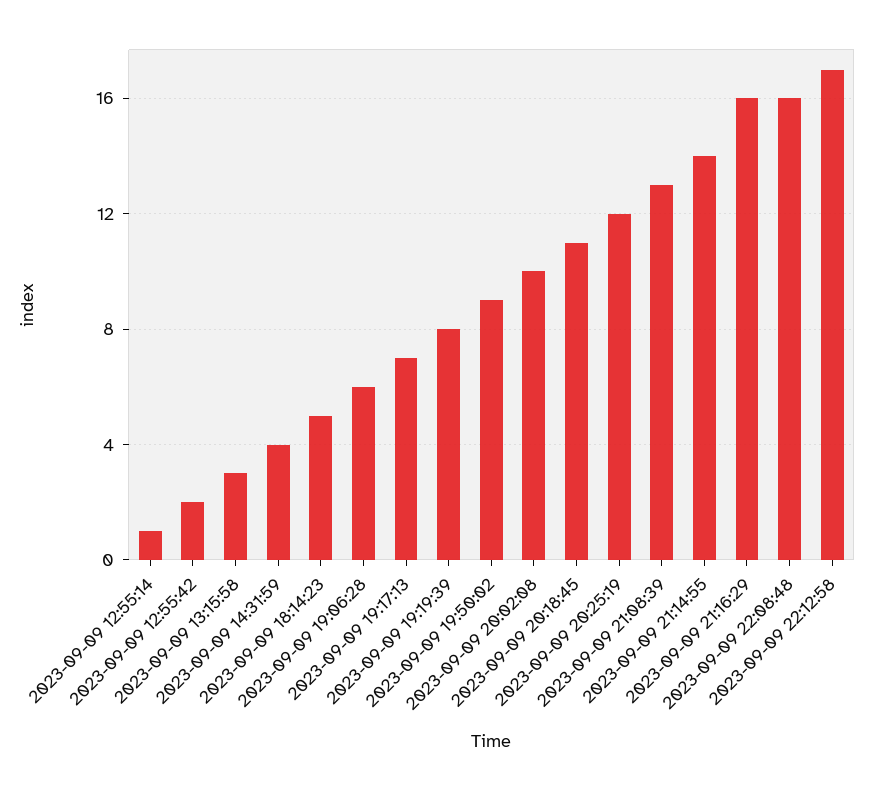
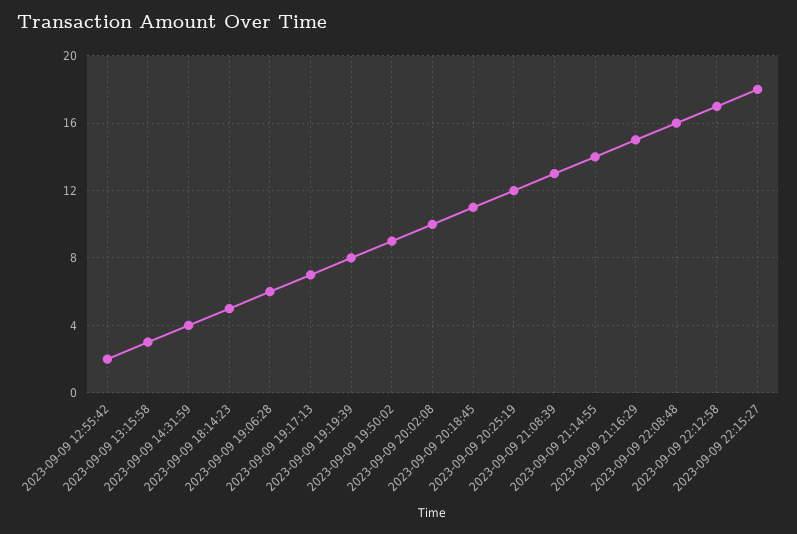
2023-09-09 12:55:14: 1 -> none
2023-09-09 21:16:29: 16 -> 15
2023-09-09 22:15:27: none -> 18

